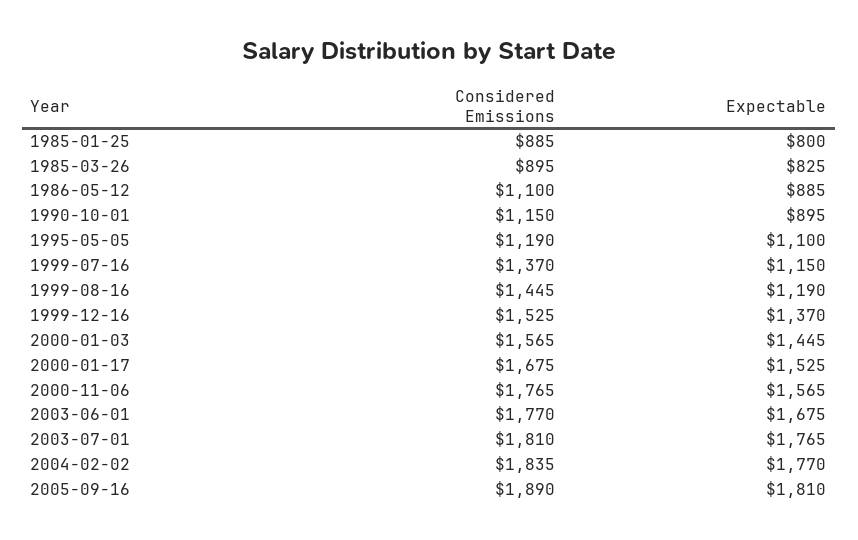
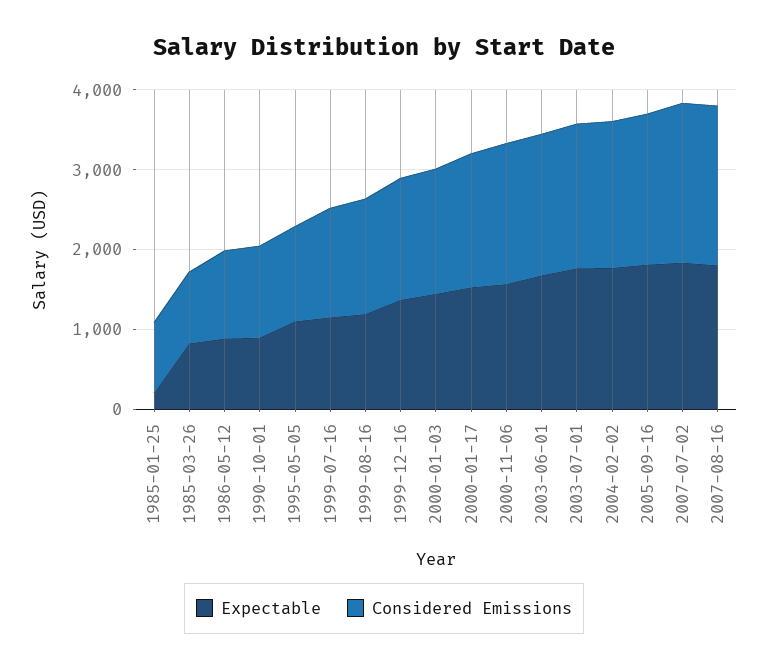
Expectable, 1985-01-25: 800 -> 200
Expectable, 2007-07-02: none -> 1800
Considered Emissions, 2007-07-02: none -> 2000
Expectable, 2007-08-16: none -> 1800
Considered Emissions, 2007-08-16: none -> 2000

